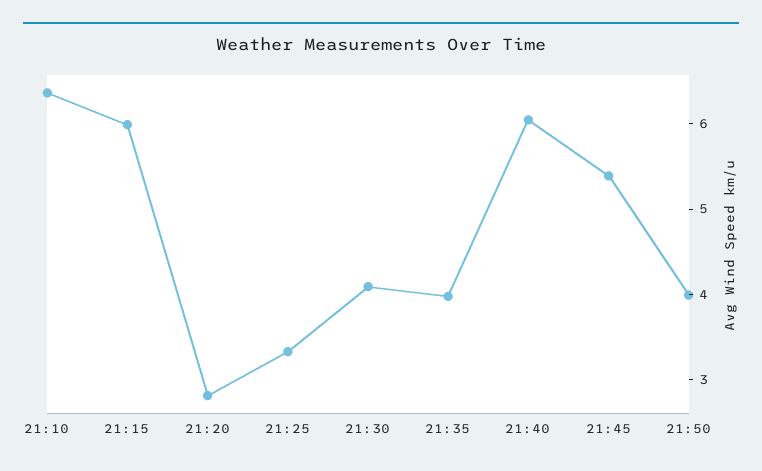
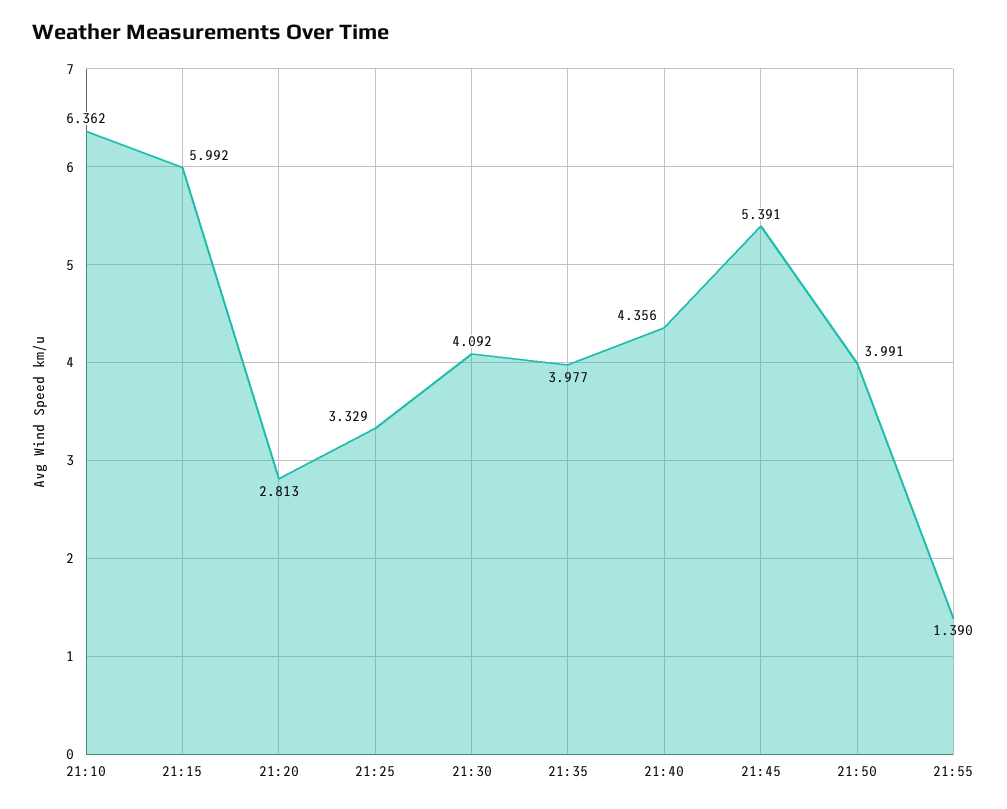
21:40: 6 -> 4.356
21:55: none -> 1.39

